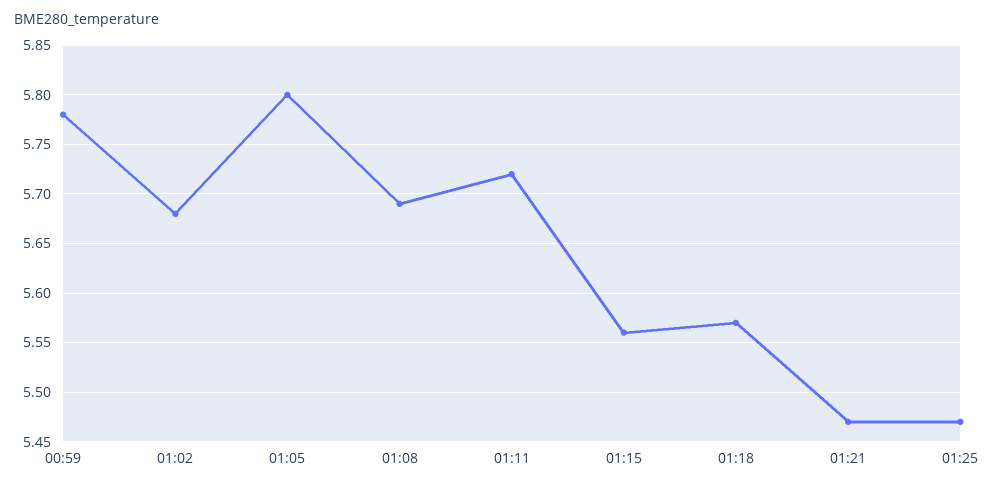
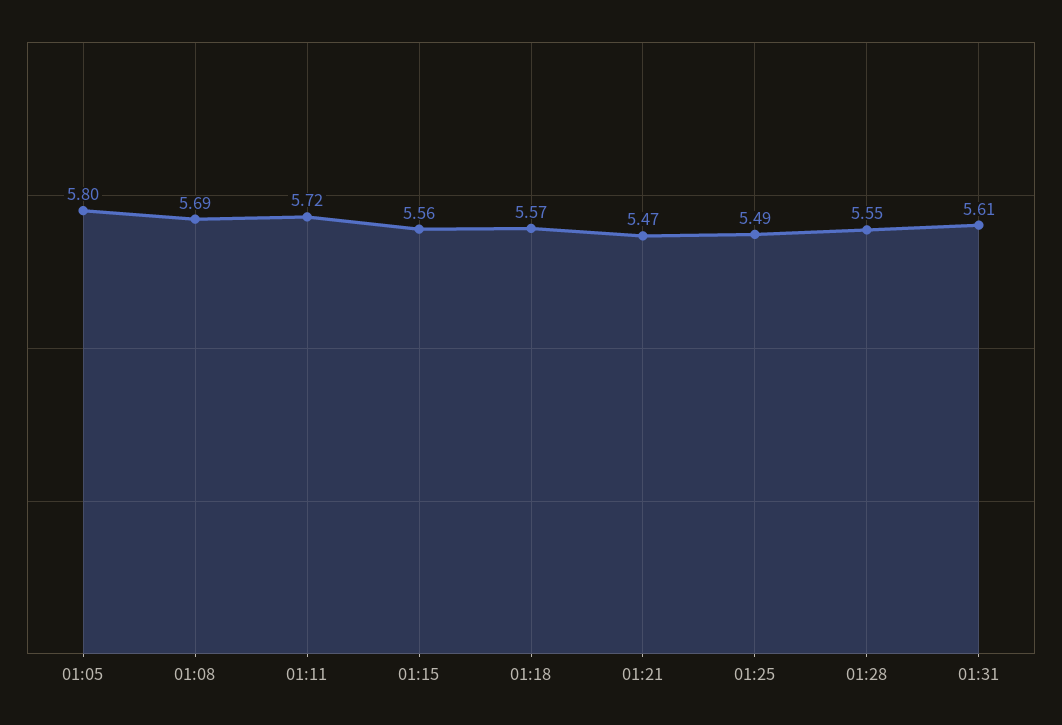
00:59: 5.78 -> none
01:02: 5.68 -> none
01:25: 5.47 -> 5.49
01:28: none -> 5.55
01:31: none -> 5.61

